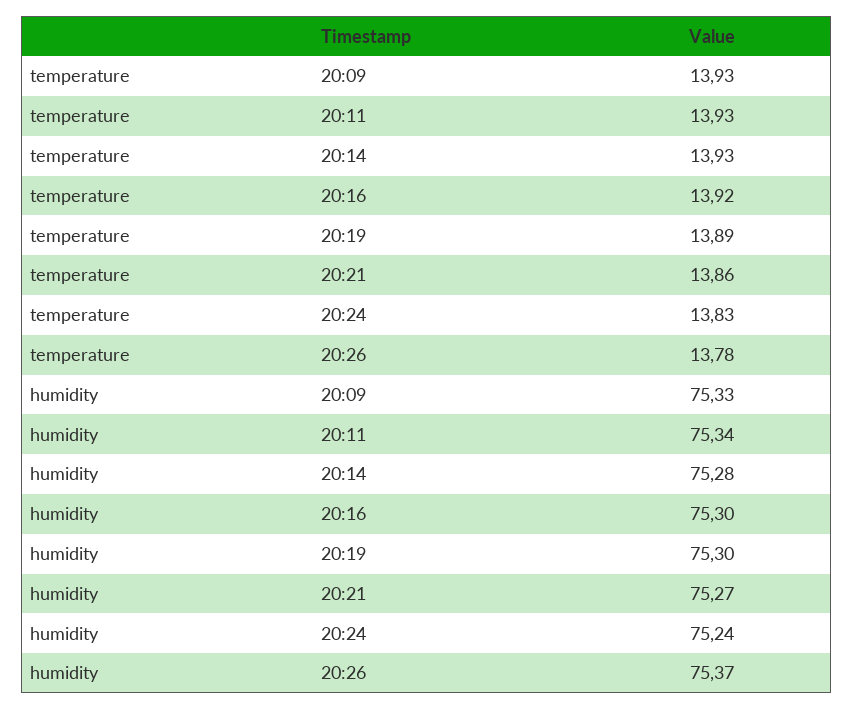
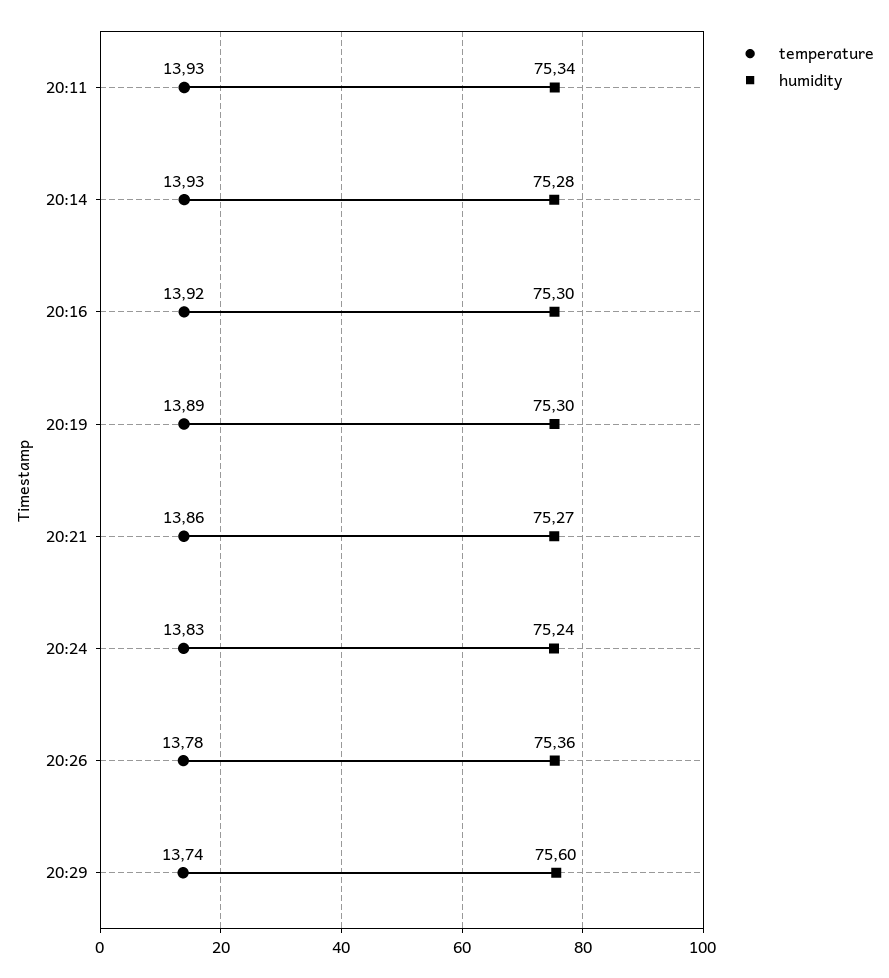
temperature, 20:09: 13.93 -> none
humidity, 20:09: 75.33 -> none
humidity, 20:26: 75.37 -> 75.36
temperature, 20:29: none -> 13.74
humidity, 20:29: none -> 75.6

